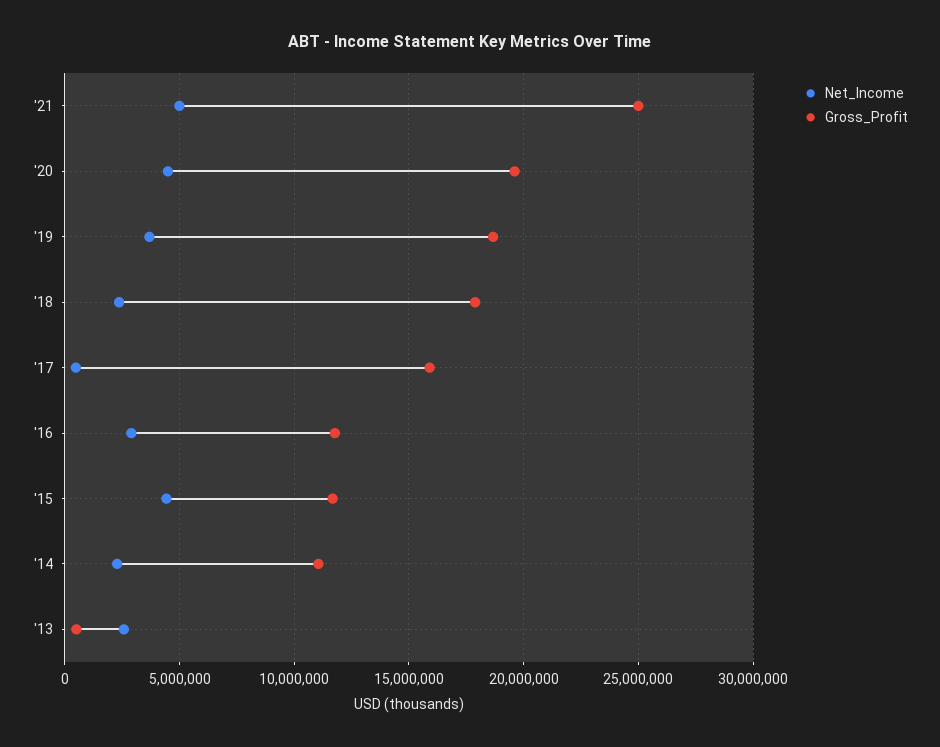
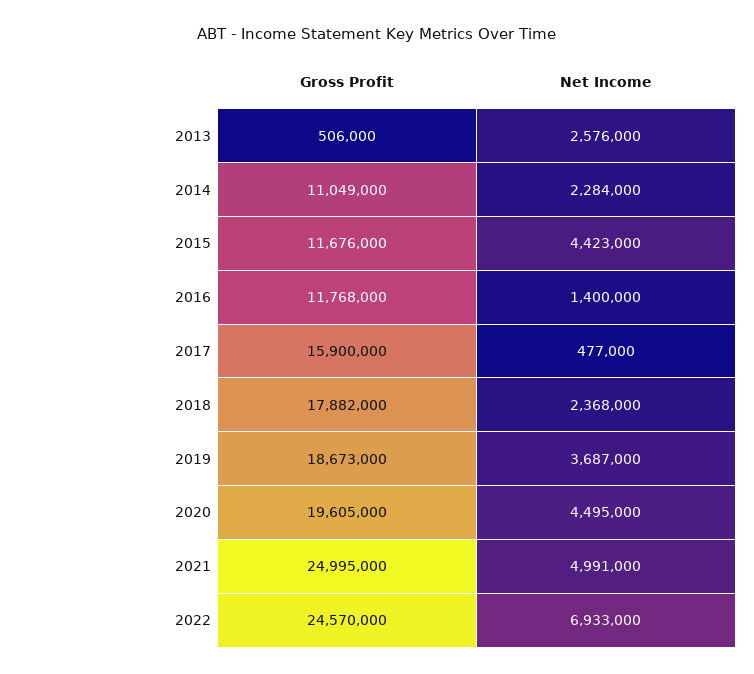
Net_Income, '16: 3000000 -> 1400000
Gross_Profit, 2022: none -> 24570000
Net_Income, 2022: none -> 6933000

